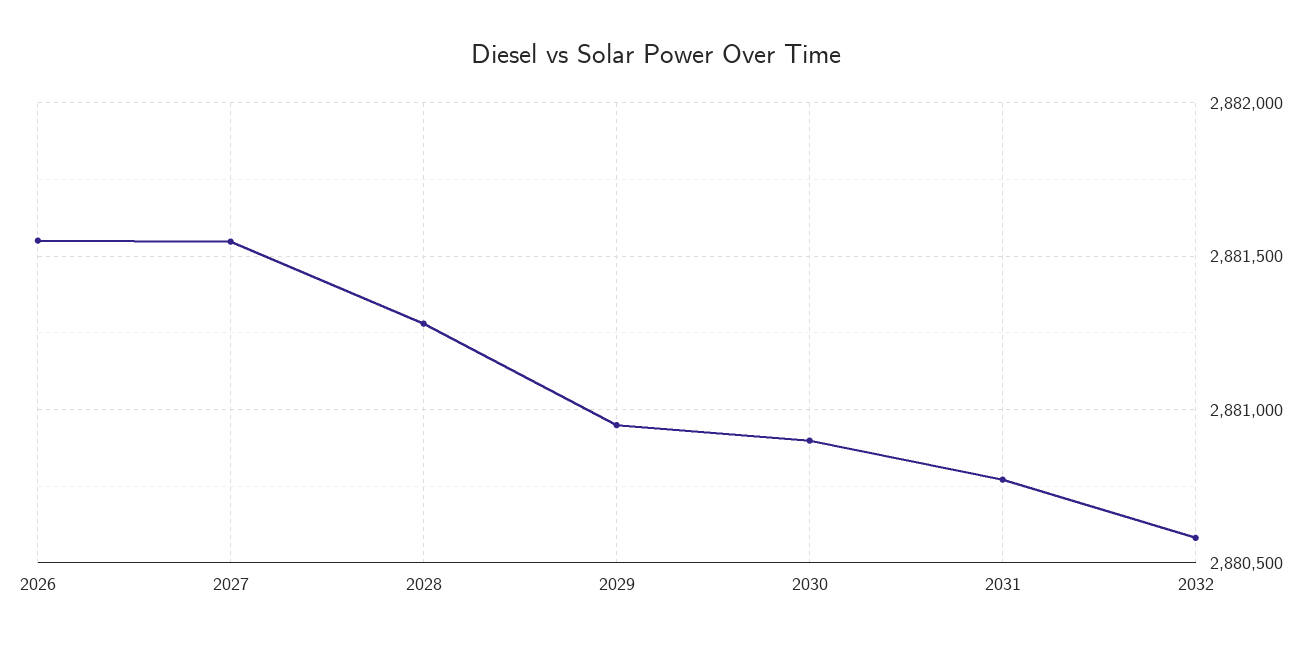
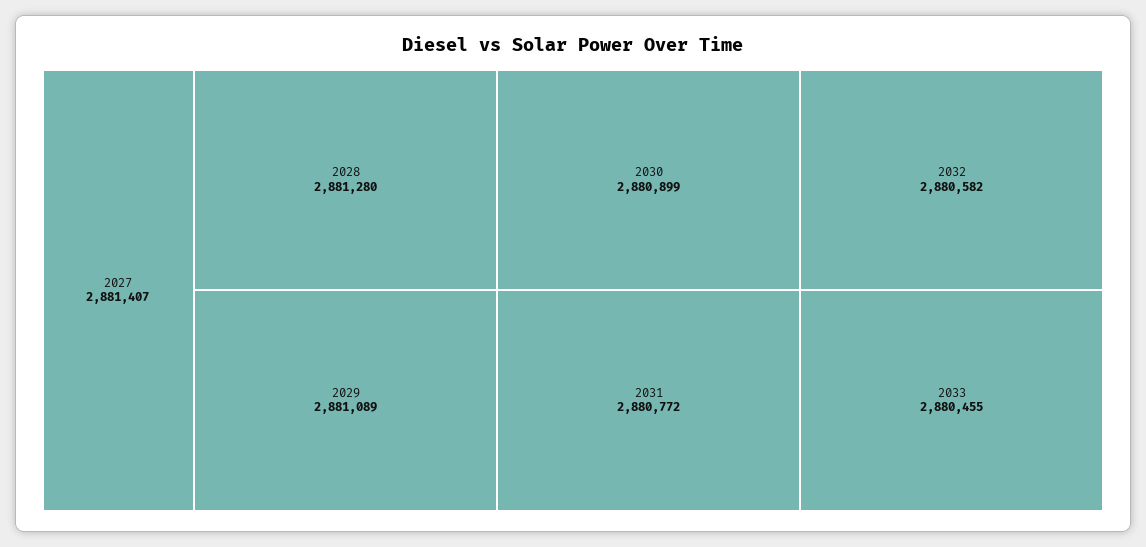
2026: 2881550 -> none
2027: 2881550 -> 2881407
2029: 2880950 -> 2881089
2033: none -> 2880455

